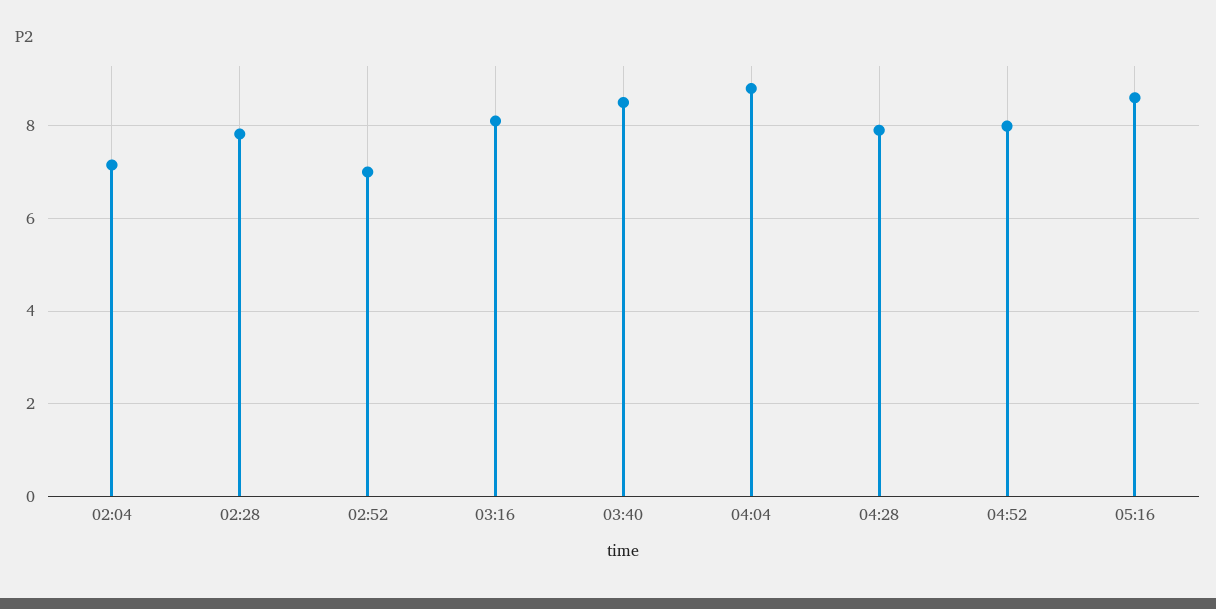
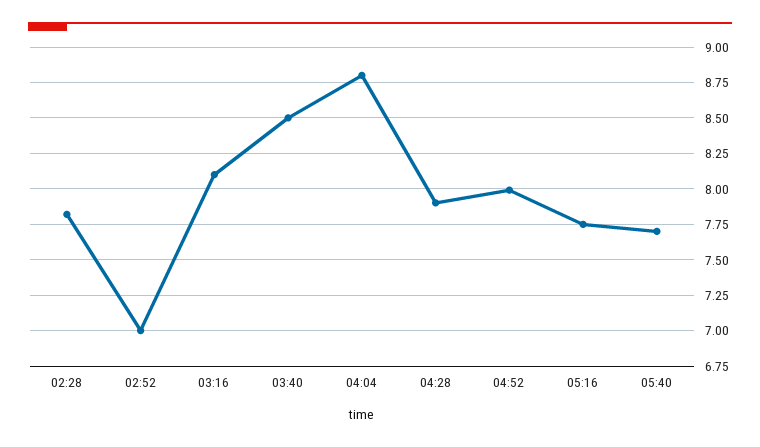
02:04: 7.2 -> none
05:16: 8.6 -> 7.75
05:40: none -> 7.7

